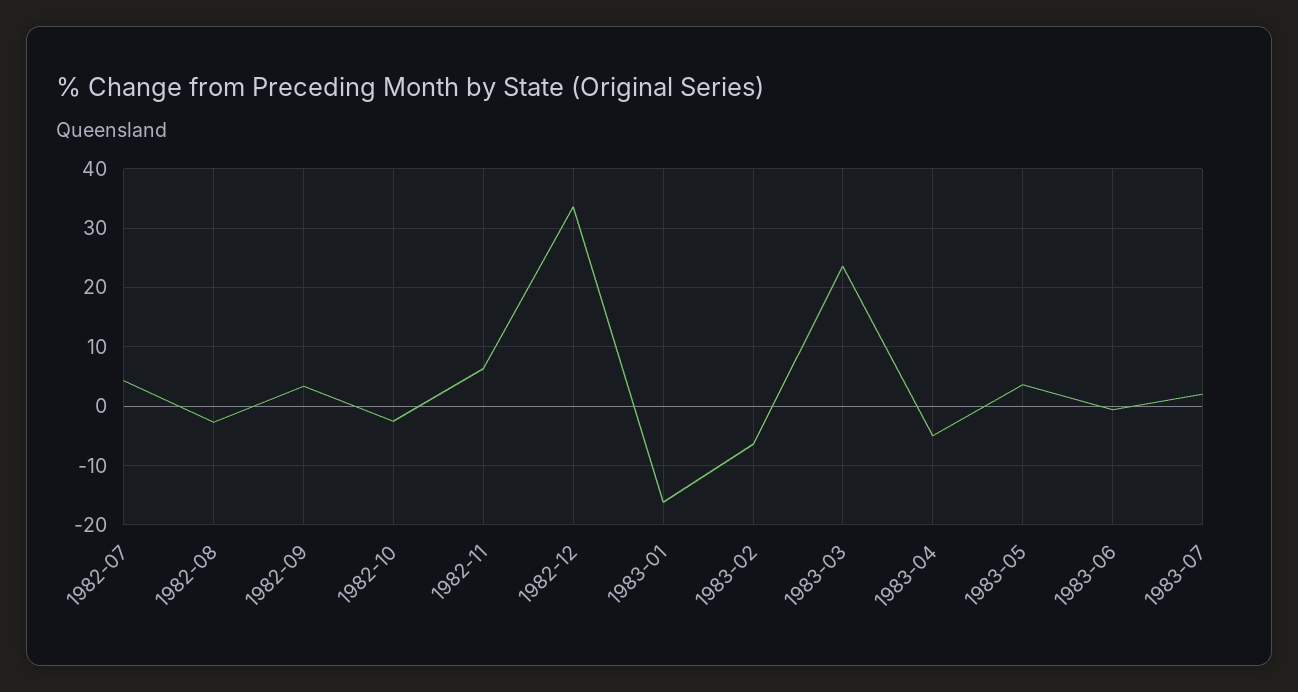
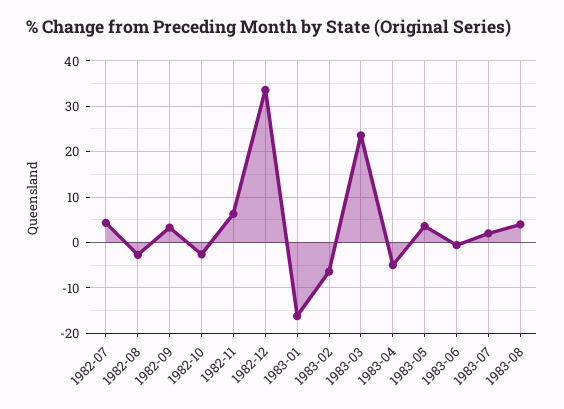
1983-08: none -> 4

